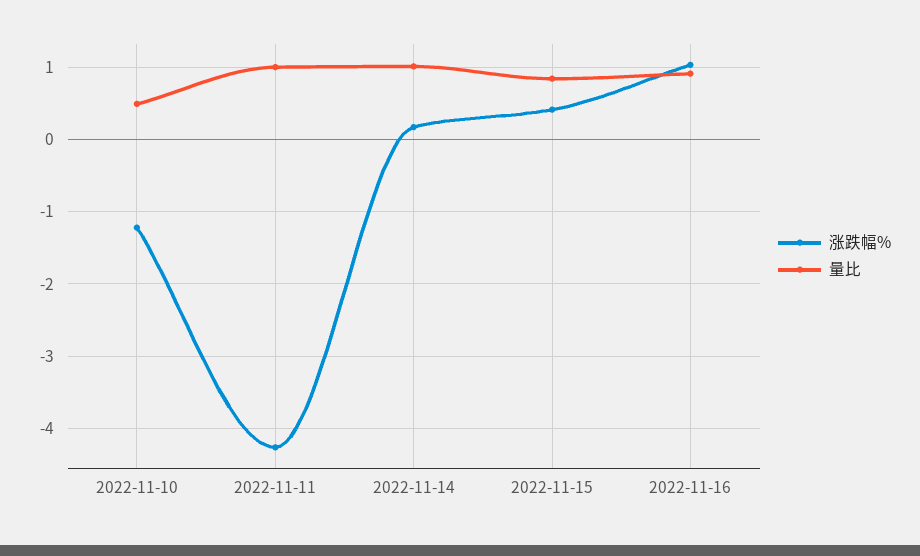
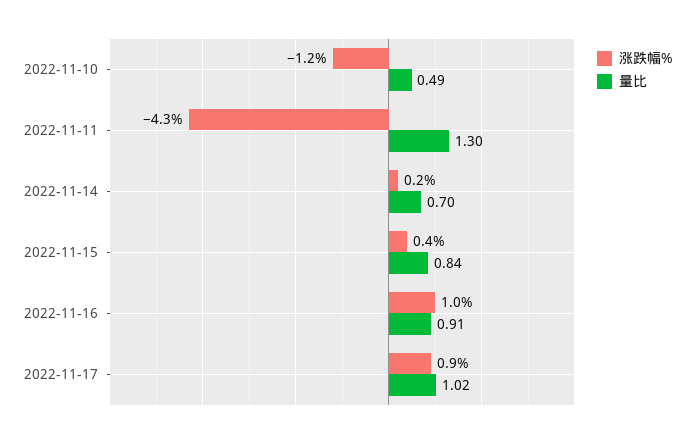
量比, 2022-11-11: 1 -> 1.3
量比, 2022-11-14: 1 -> 0.7
涨跌幅%, 2022-11-17: none -> 0.9
量比, 2022-11-17: none -> 1.02

